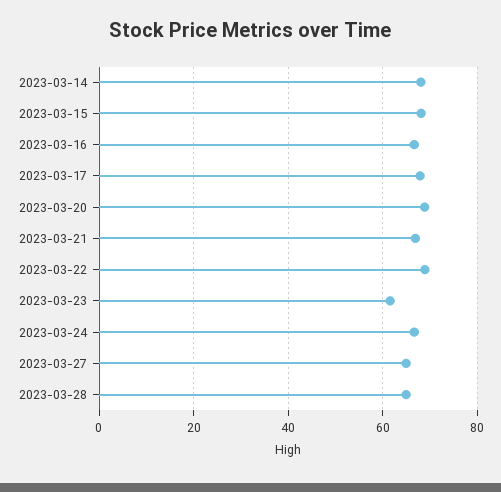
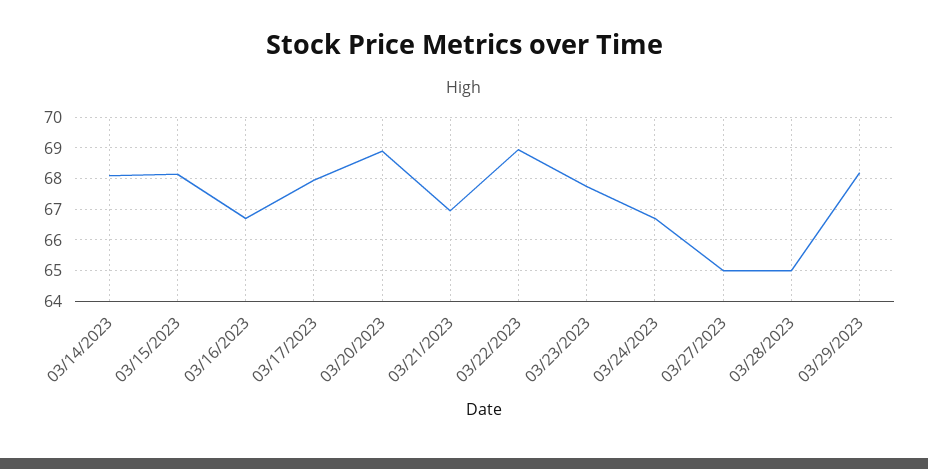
2023-03-23: 62 -> 67.8
03/29/2023: none -> 68.2

